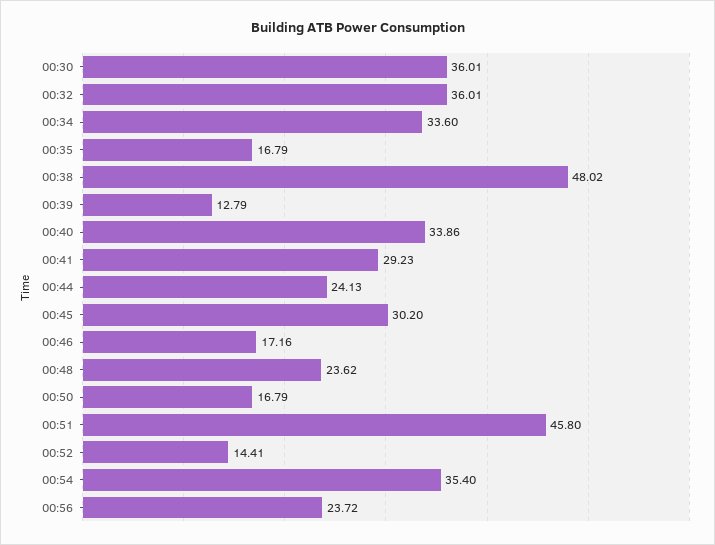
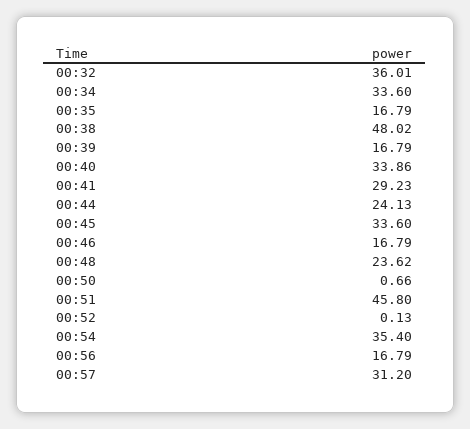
00:30: 36.01 -> none
00:39: 12.79 -> 16.79
00:45: 30.2 -> 33.6
00:46: 17.16 -> 16.79
00:50: 16.79 -> 0.66
00:52: 14.41 -> 0.13
00:56: 23.72 -> 16.79
00:57: none -> 31.2

